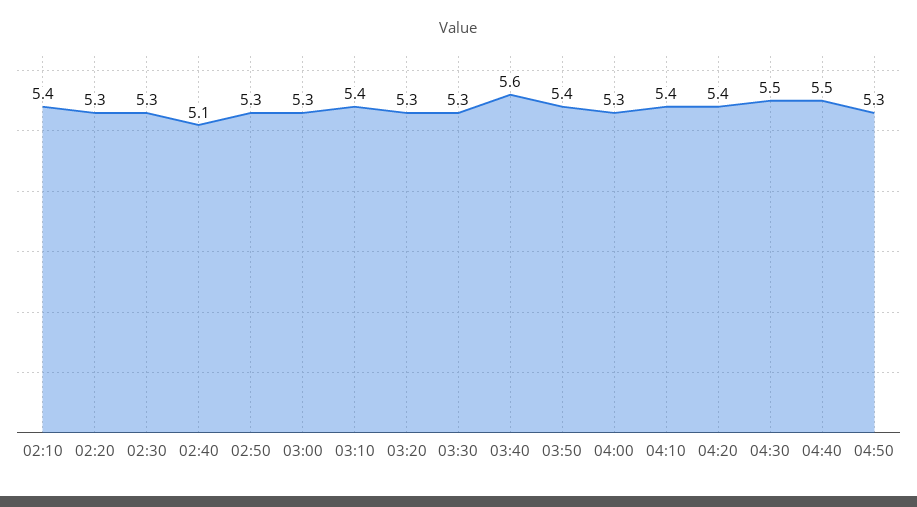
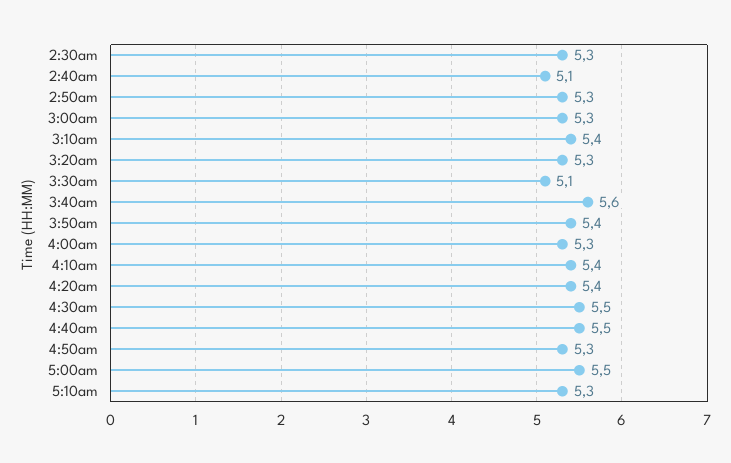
02:10: 5.4 -> none
02:20: 5.3 -> none
03:30: 5.3 -> 5.1
5:00am: none -> 5.5
5:10am: none -> 5.3

